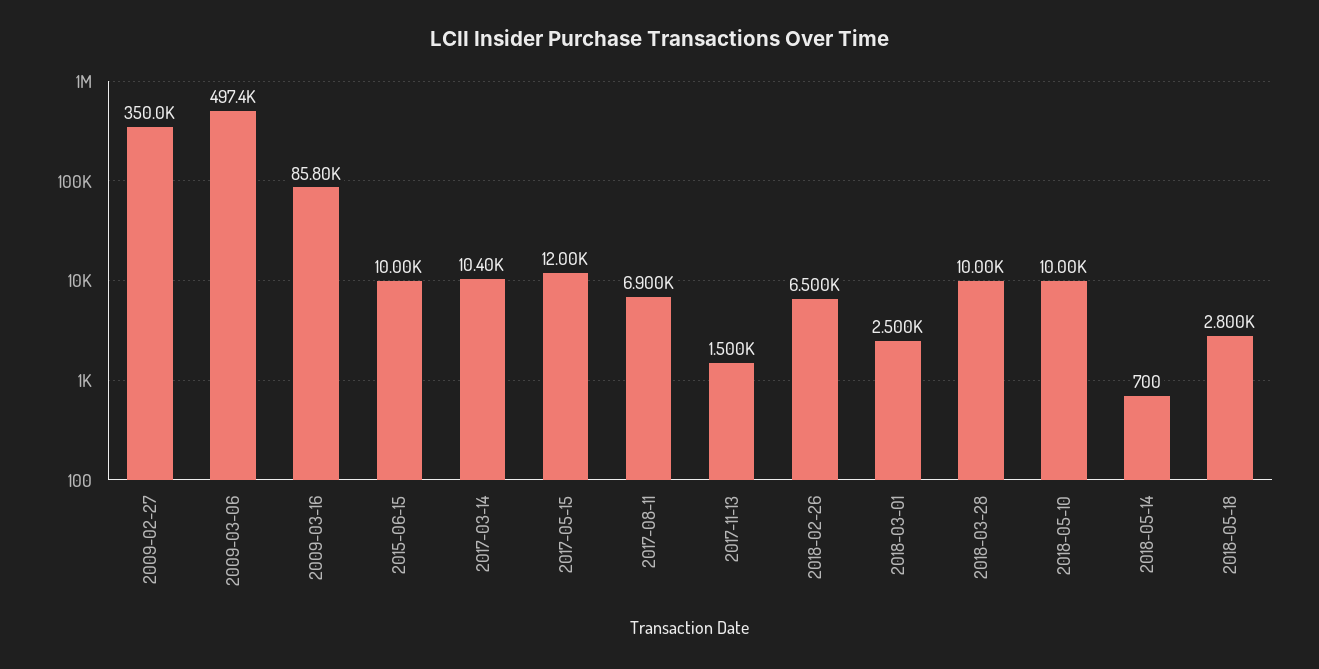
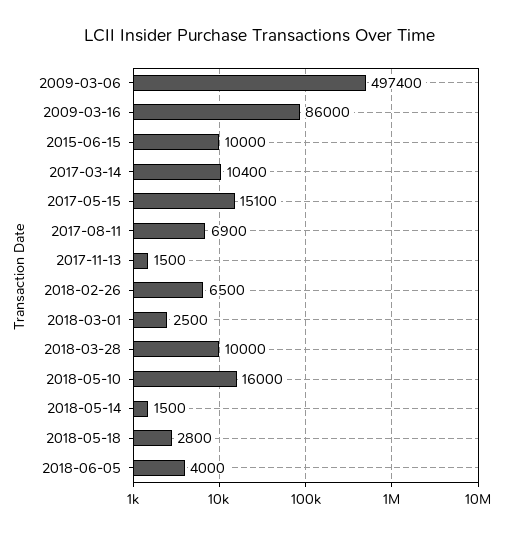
2009-02-27: 350000 -> none
2009-03-16: 85800 -> 86000
2017-05-15: 12000 -> 15100
2018-05-10: 10000 -> 16000
2018-05-14: 700 -> 1500
2018-06-05: none -> 4000

